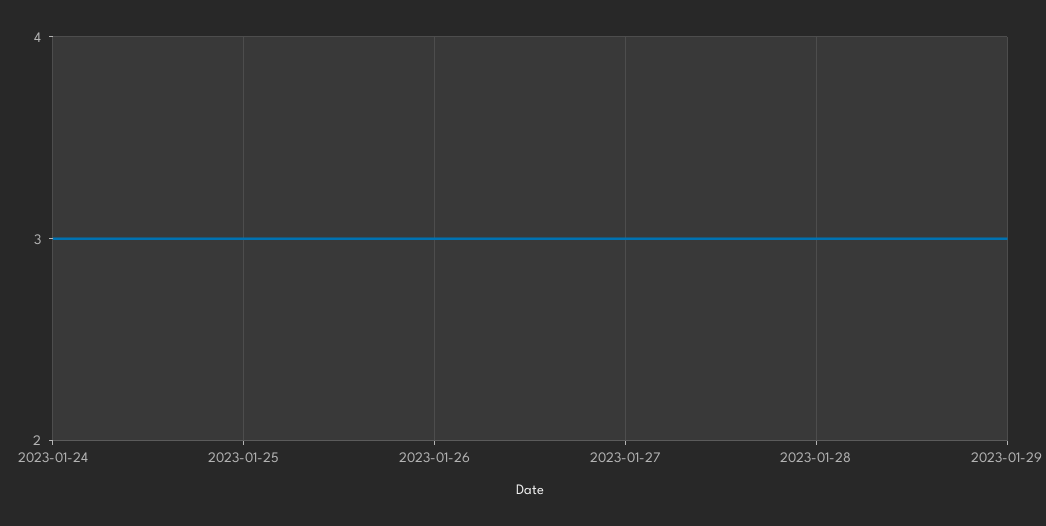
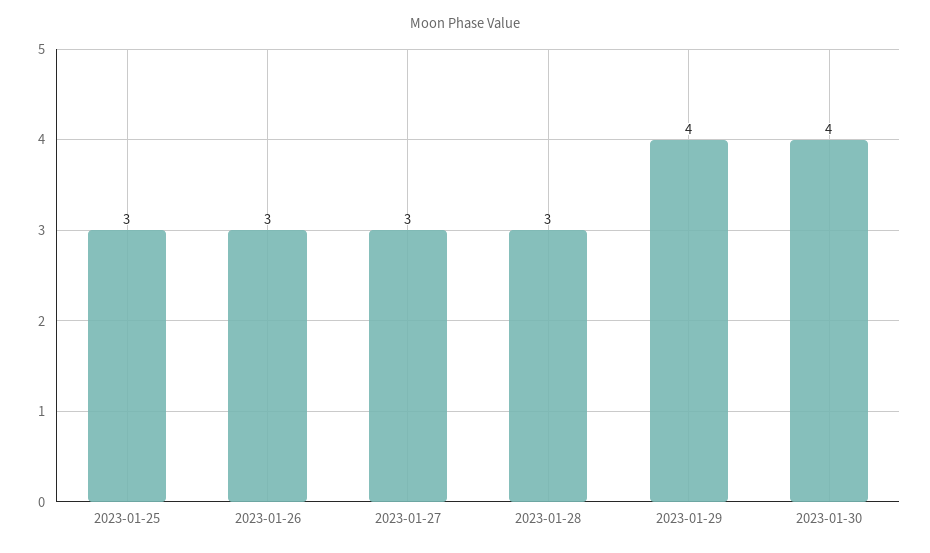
2023-01-24: 3 -> none
2023-01-29: 3 -> 4
2023-01-30: none -> 4

